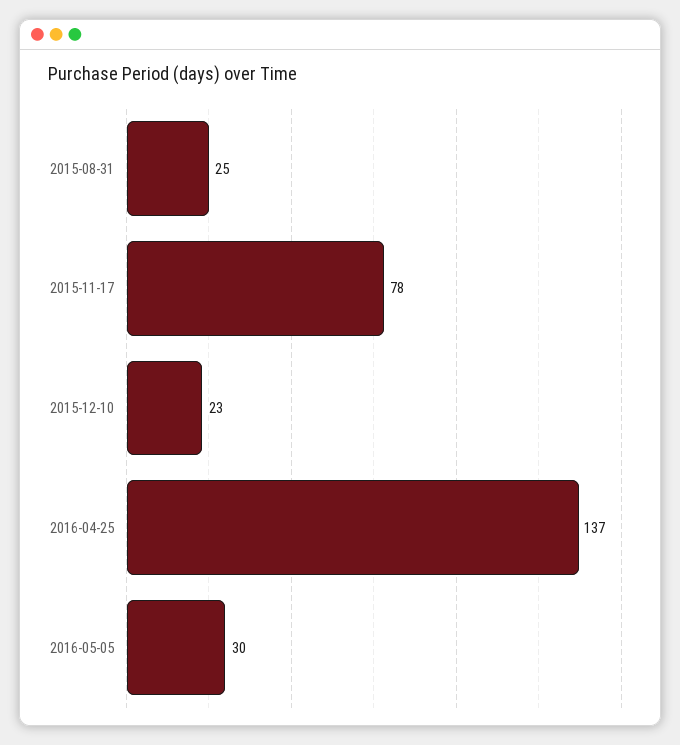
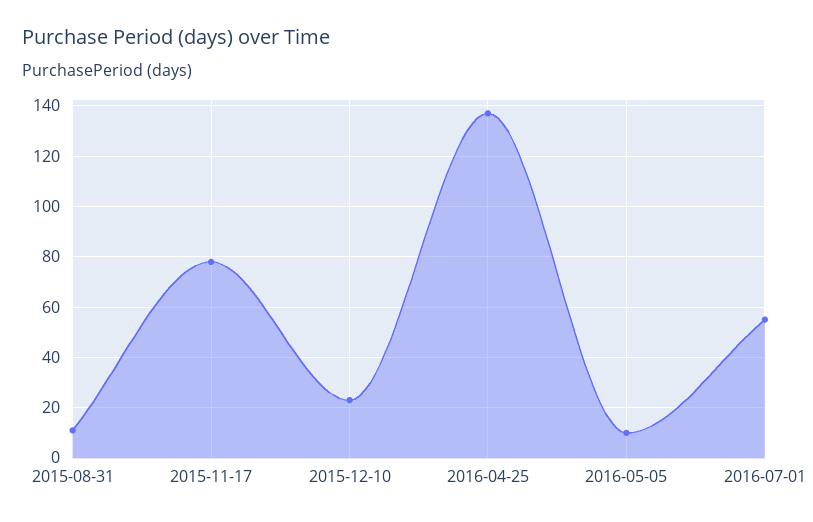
2015-08-31: 25 -> 10
2016-05-05: 30 -> 10
2016-07-01: none -> 55

